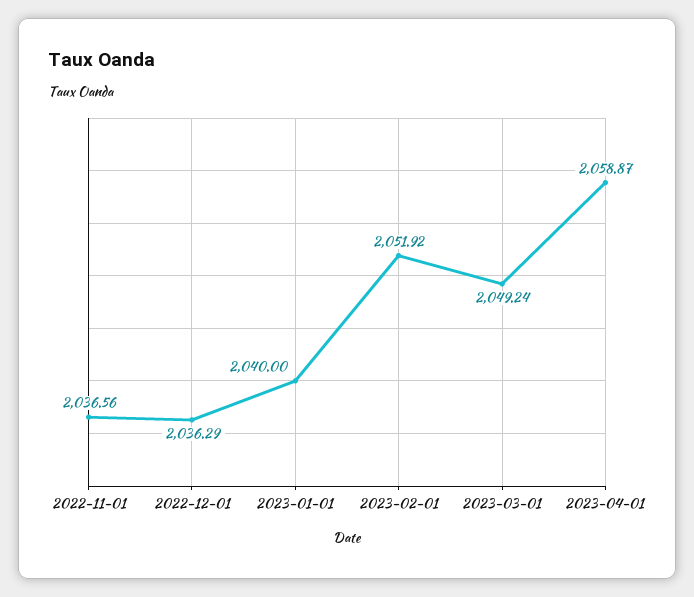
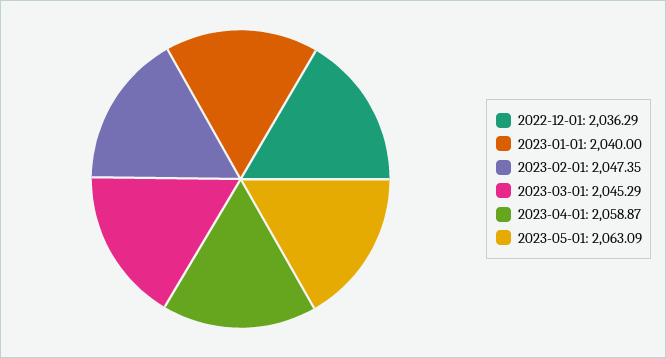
2022-11-01: 2036.56 -> none
2023-02-01: 2051.92 -> 2047.35
2023-03-01: 2049.24 -> 2045.29
2023-05-01: none -> 2063.09

